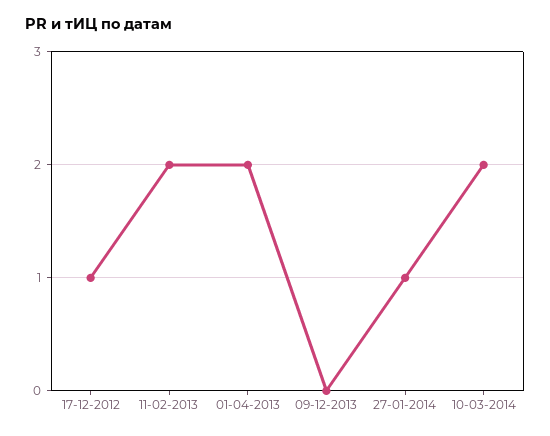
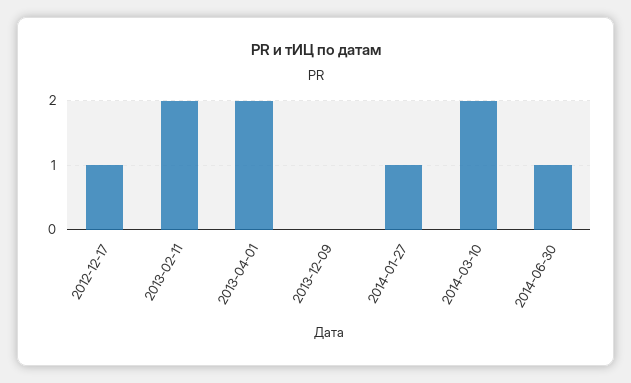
2014-06-30: none -> 1

